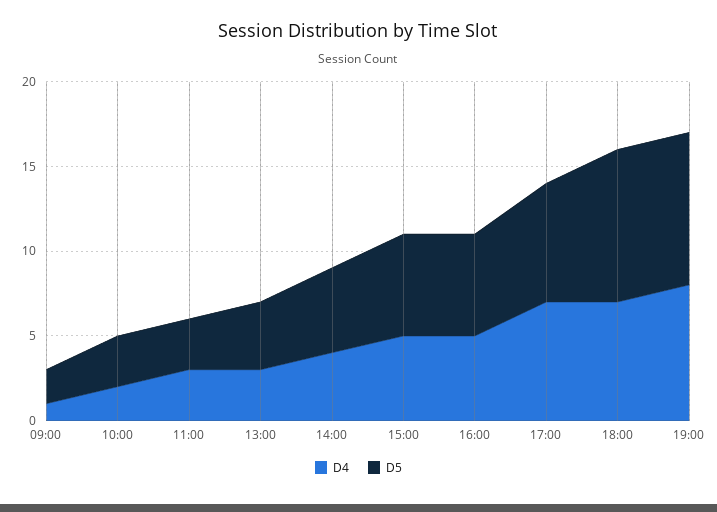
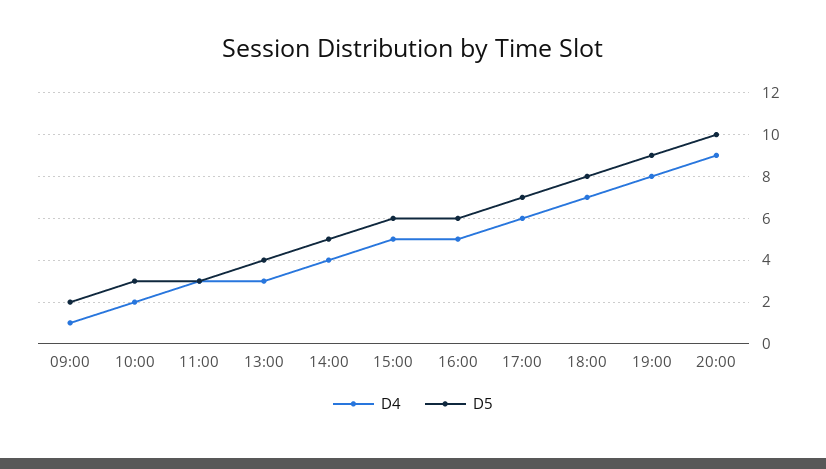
D4, 17:00: 7 -> 6
D5, 18:00: 9 -> 8
D4, 20:00: none -> 9
D5, 20:00: none -> 10

